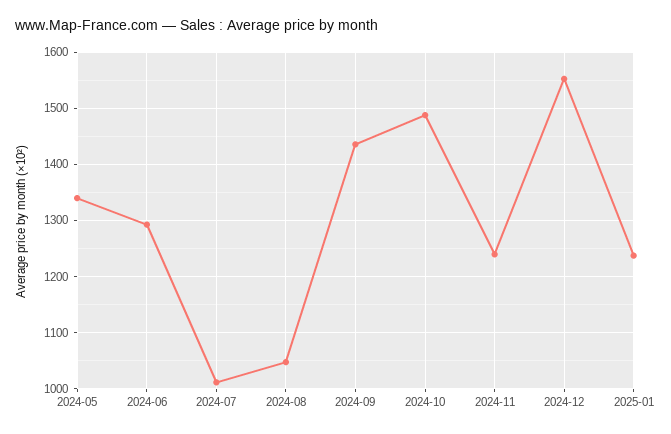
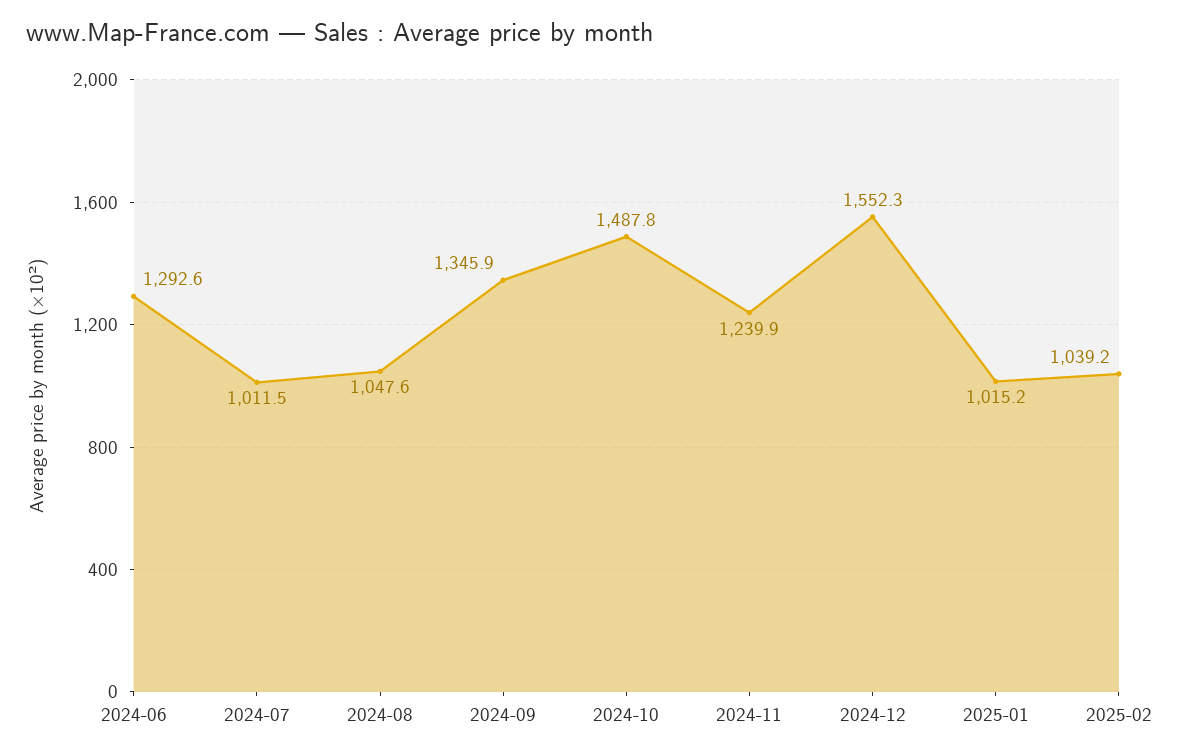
2024-05: 1340 -> none
2024-09: 1440 -> 1345.9
2025-01: 1240 -> 1015.2
2025-02: none -> 1039.2

